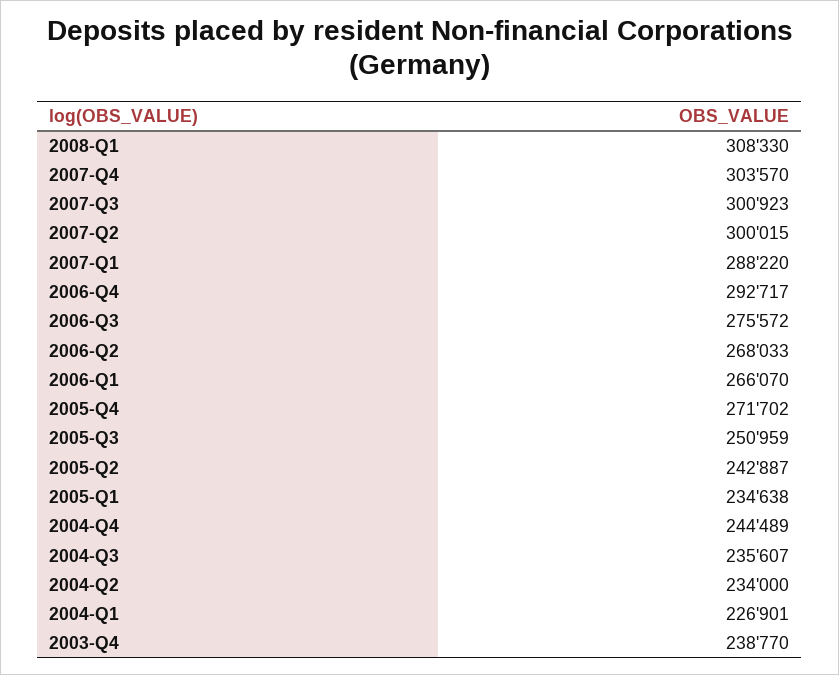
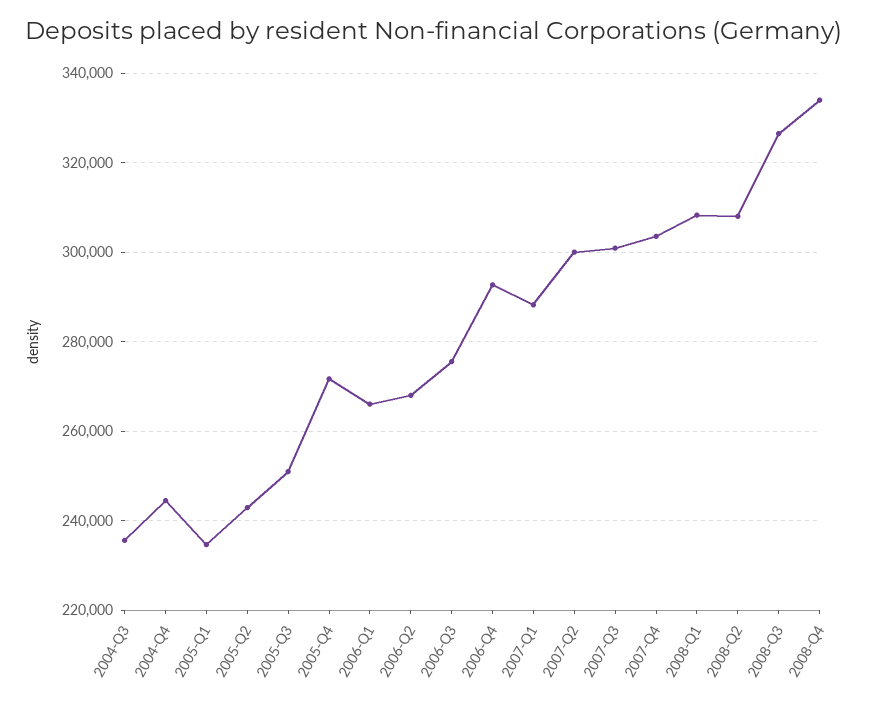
2004-Q2: 234000 -> none
2004-Q1: 226901 -> none
2003-Q4: 238770 -> none
2008-Q2: none -> 308000
2008-Q3: none -> 326000
2008-Q4: none -> 334000

